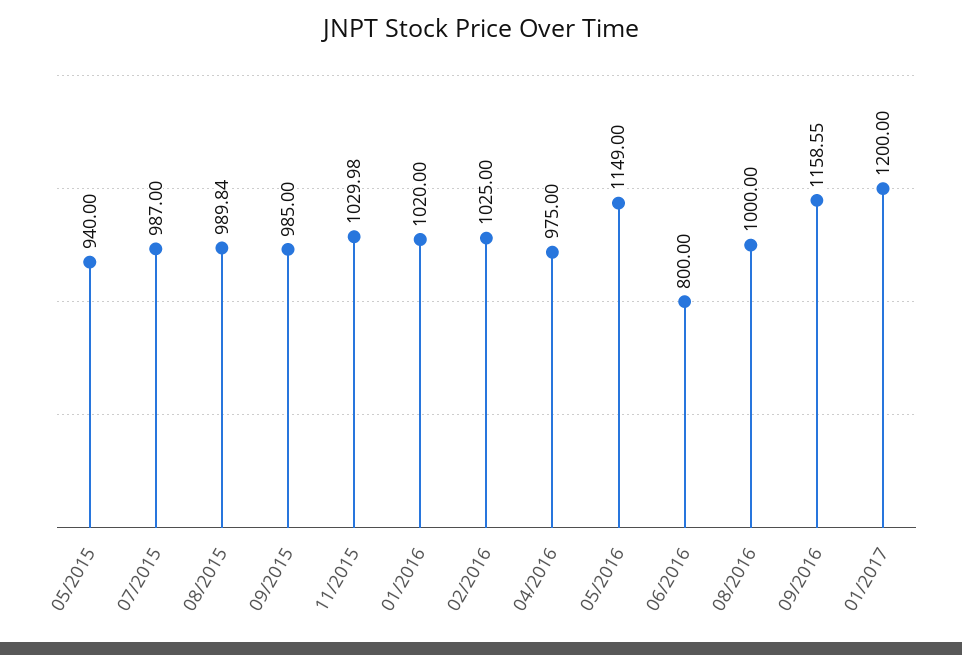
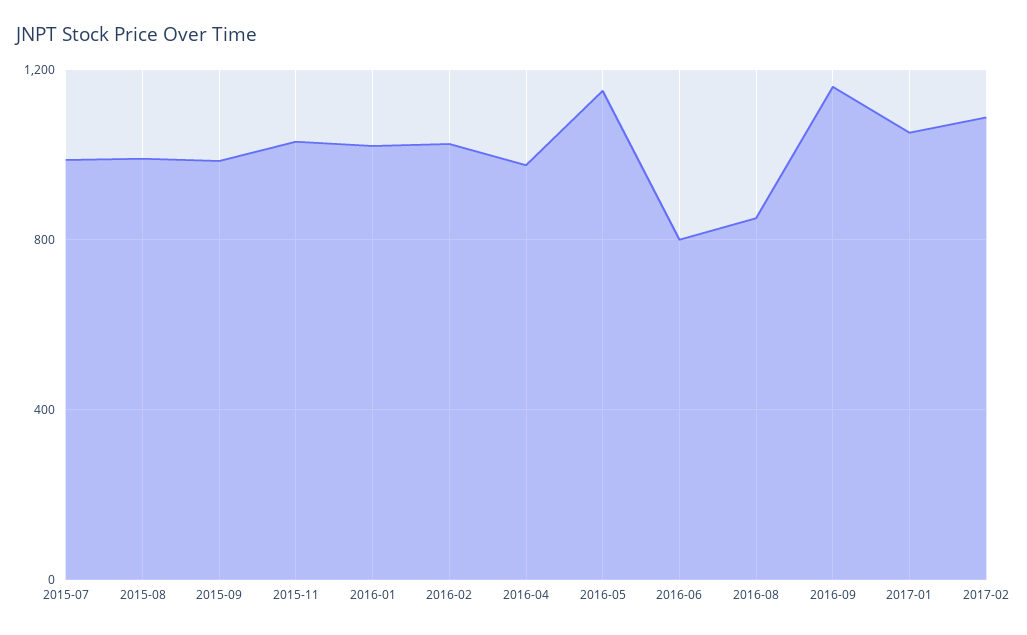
05/2015: 940 -> none
08/2016: 1000 -> 850
01/2017: 1200 -> 1050
2017-02: none -> 1100

